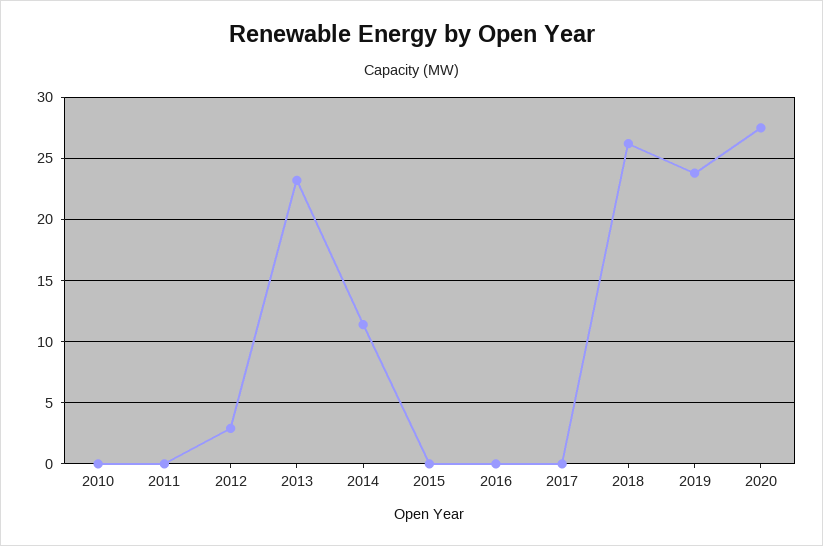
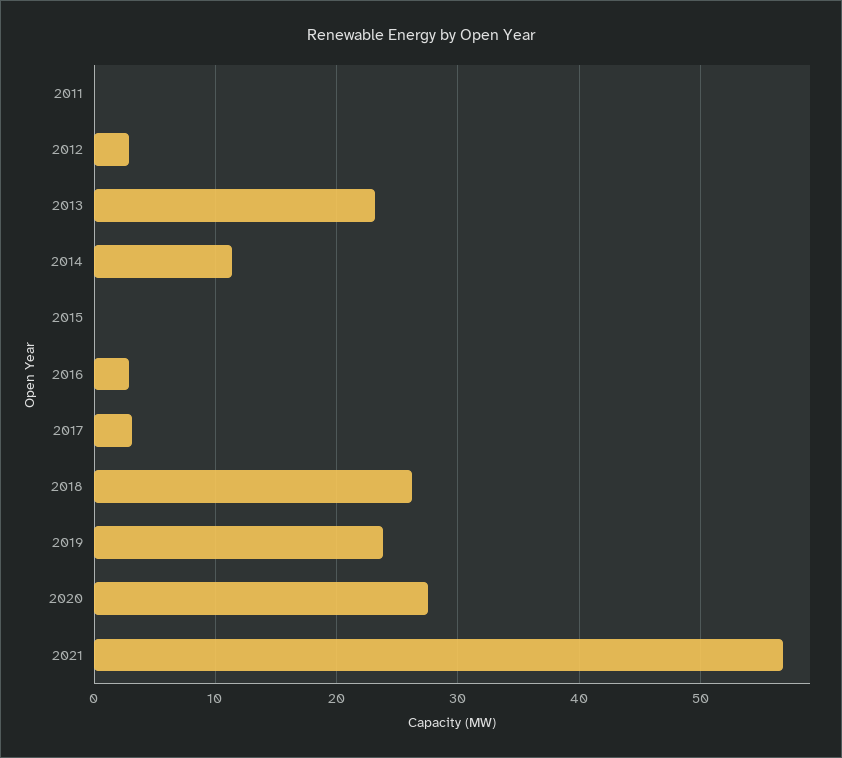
2010: 0 -> none
2016: 0 -> 3
2017: 0 -> 3
2021: none -> 57

